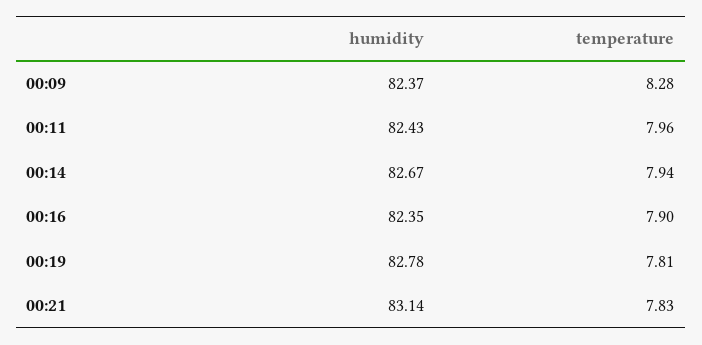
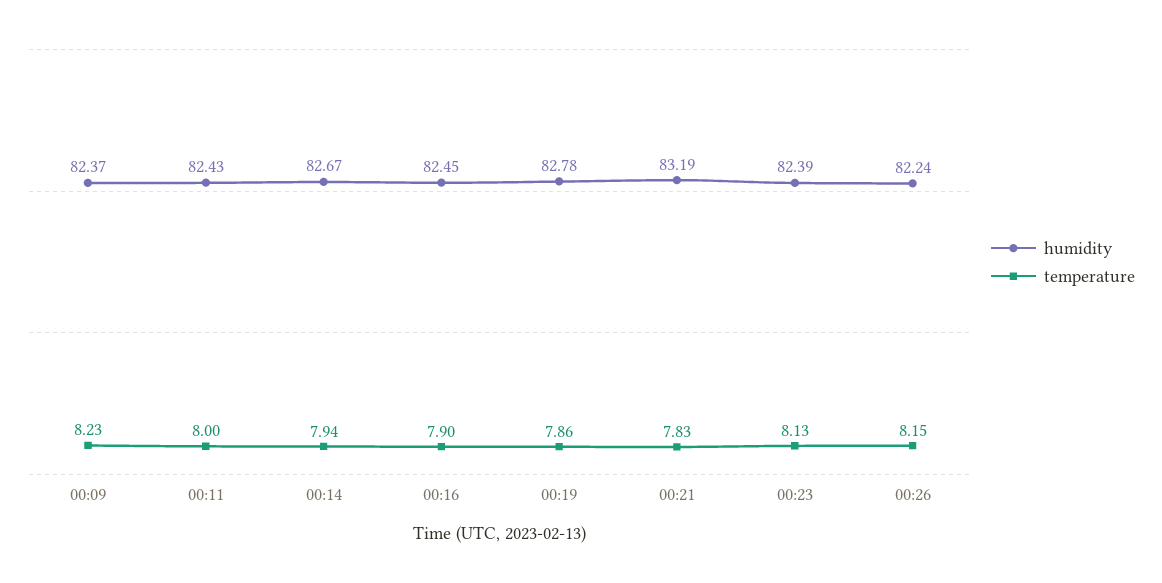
temperature, 00:09: 8.28 -> 8.23
temperature, 00:11: 7.96 -> 8
humidity, 00:16: 82.35 -> 82.45
temperature, 00:19: 7.81 -> 7.86
humidity, 00:21: 83.14 -> 83.19
humidity, 00:23: none -> 82.39
temperature, 00:23: none -> 8.13
humidity, 00:26: none -> 82.24
temperature, 00:26: none -> 8.15

